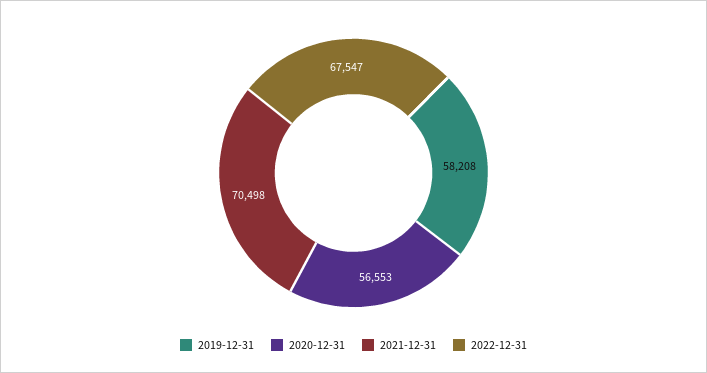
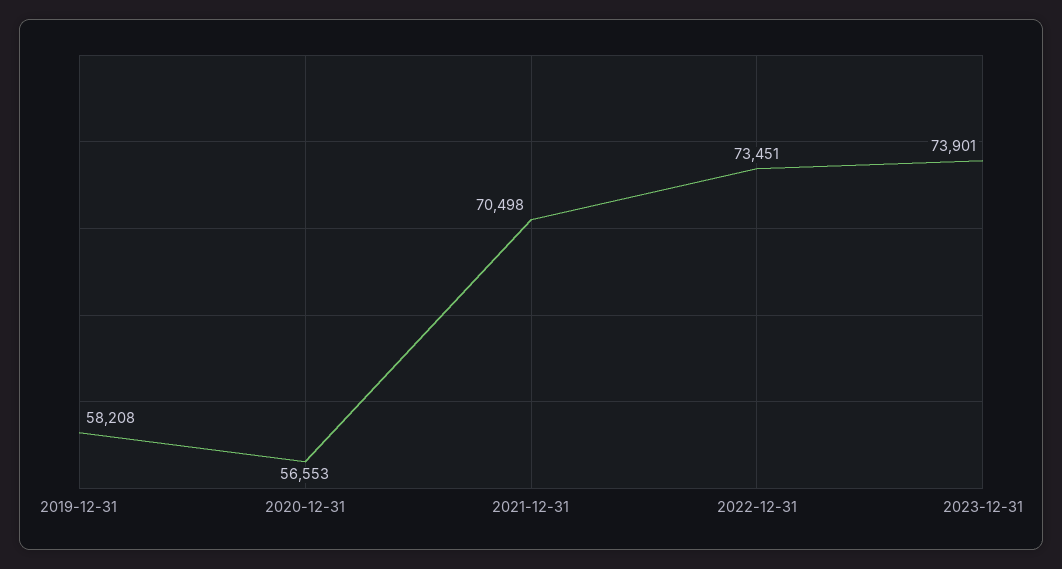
2022-12-31: 67547 -> 73451
2023-12-31: none -> 73901

